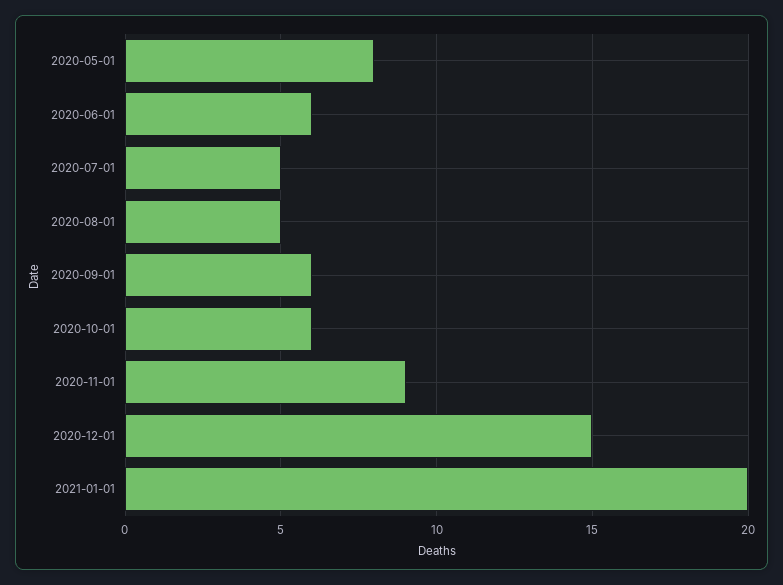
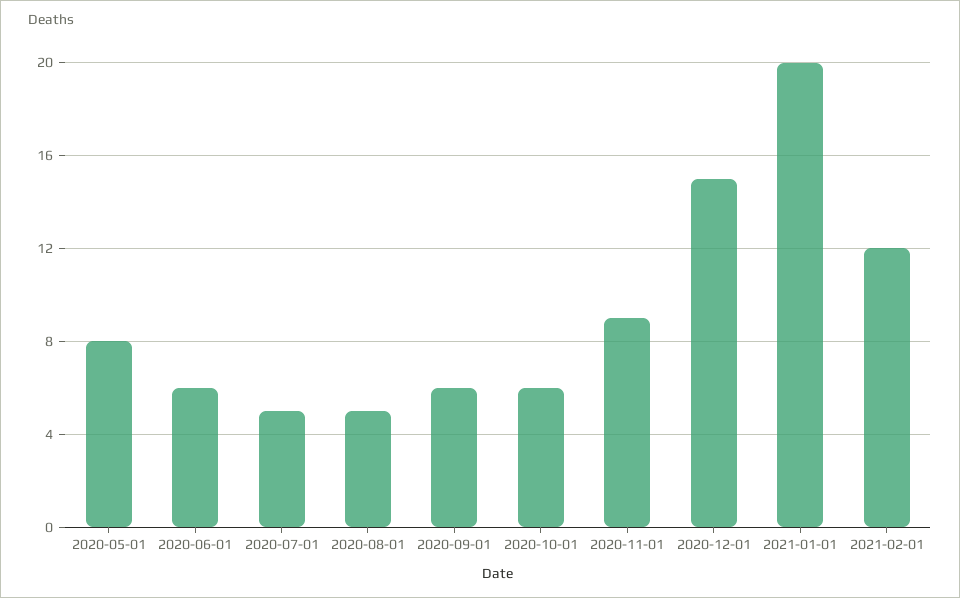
2021-02-01: none -> 12

